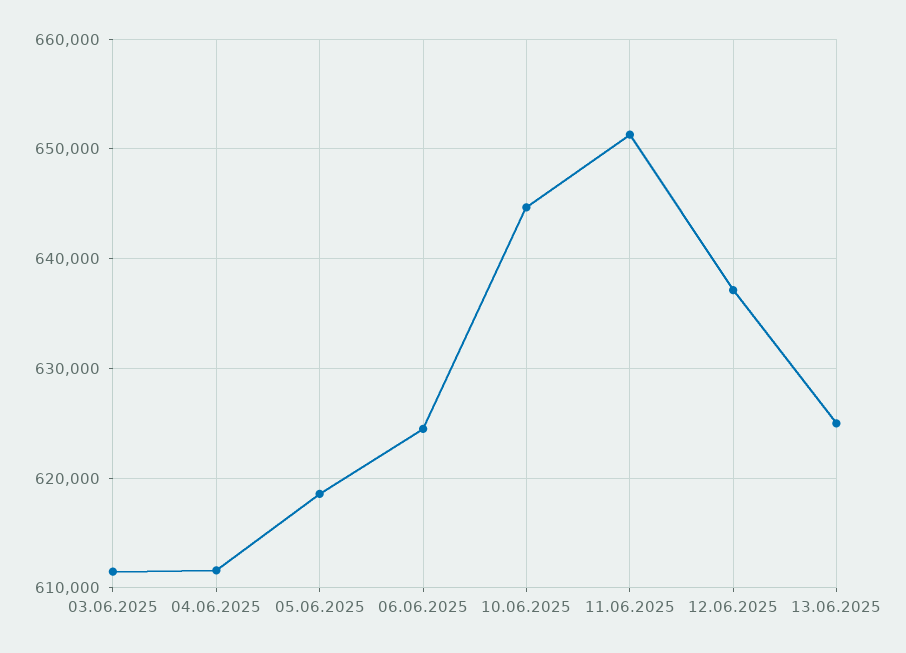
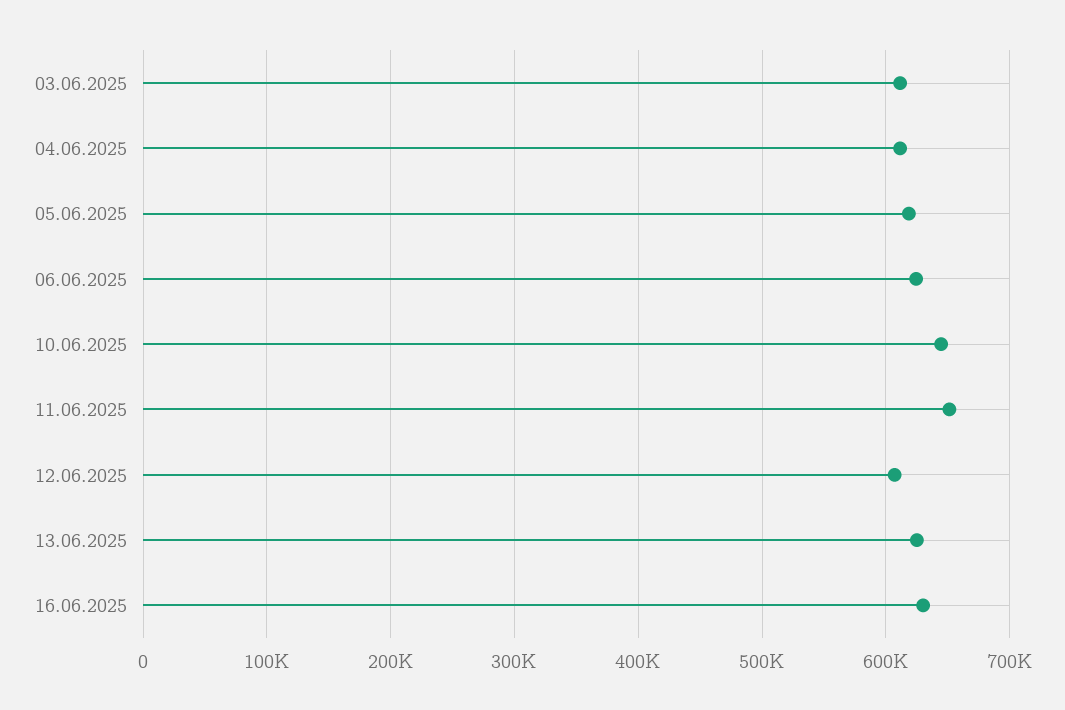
12.06.2025: 637000 -> 610000
16.06.2025: none -> 630000

